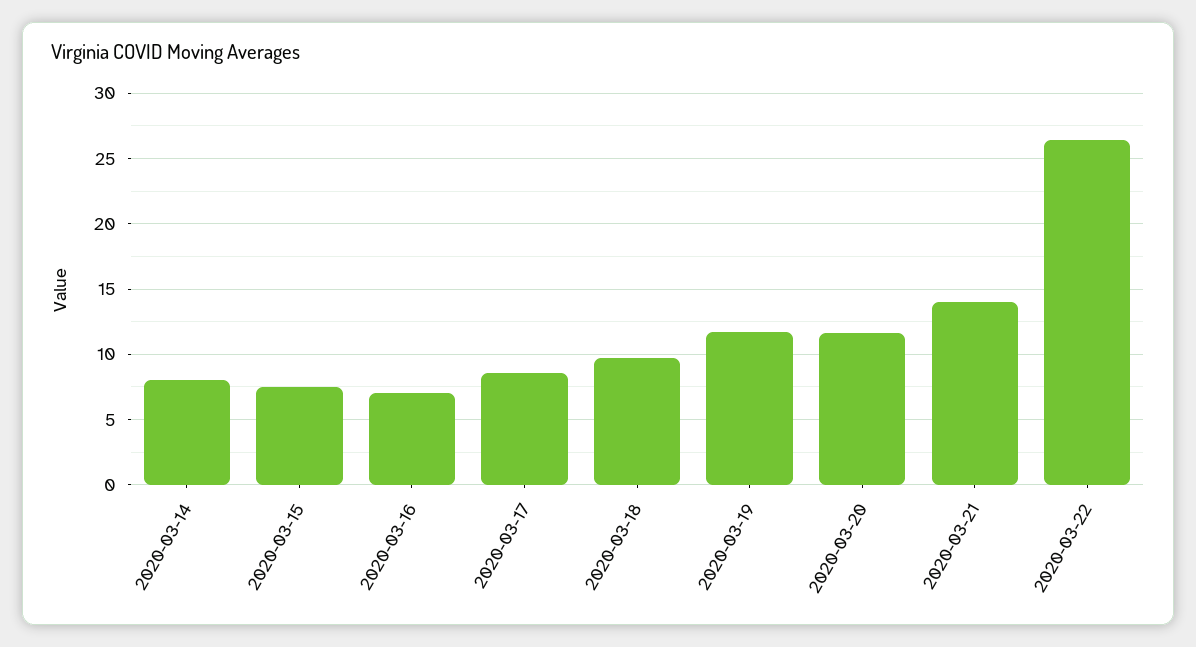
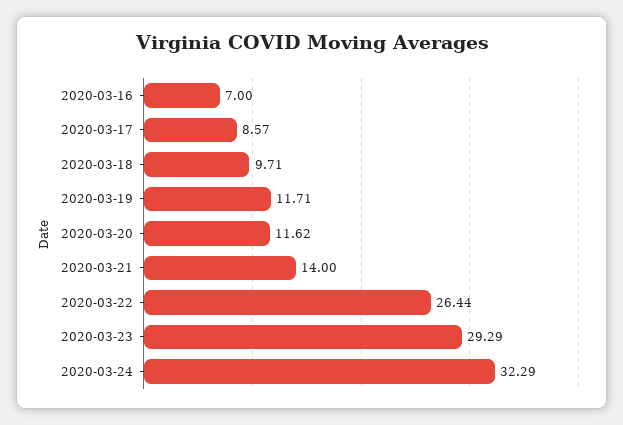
2020-03-14: 8 -> none
2020-03-15: 7.5 -> none
2020-03-23: none -> 29.29
2020-03-24: none -> 32.29

